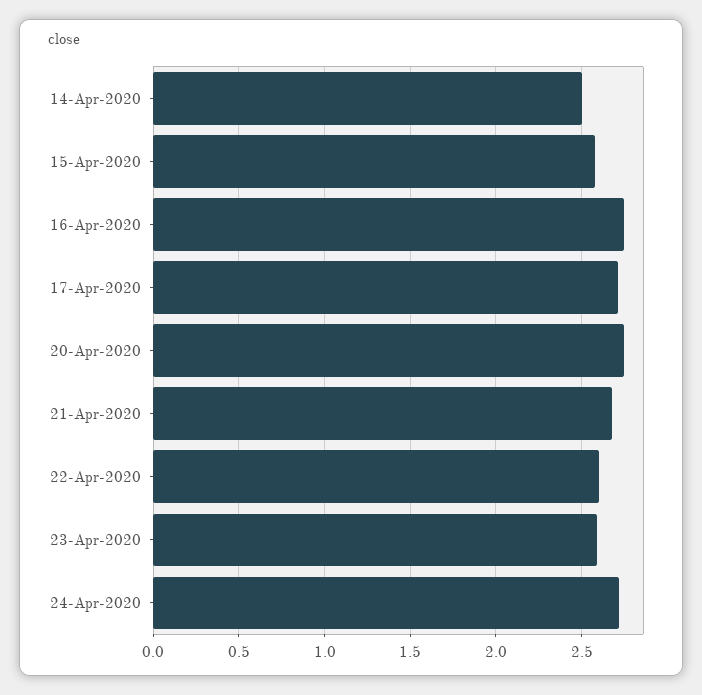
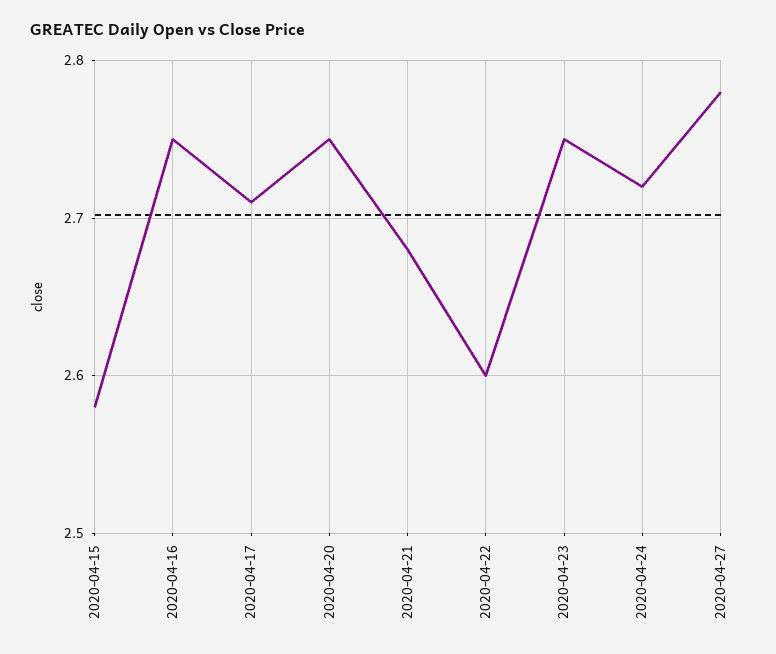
14-Apr-2020: 2.5 -> none
23-Apr-2020: 2.6 -> 2.75
2020-04-27: none -> 2.78

